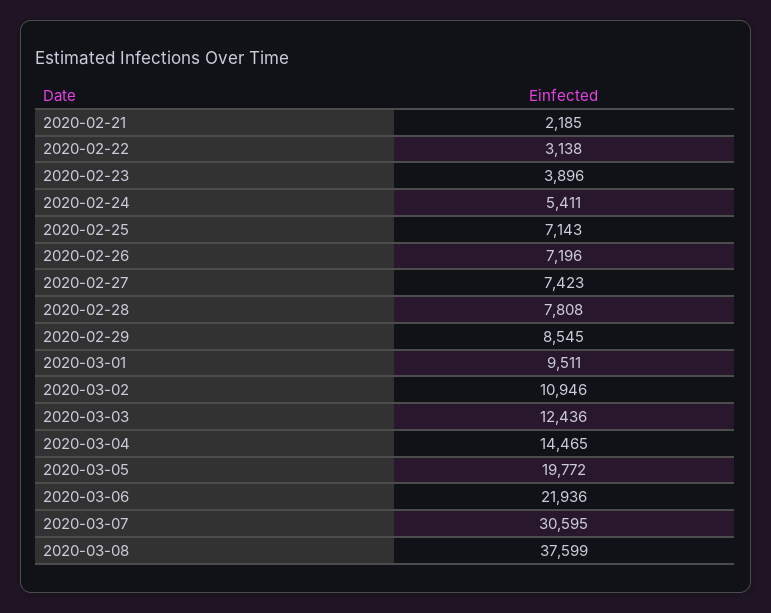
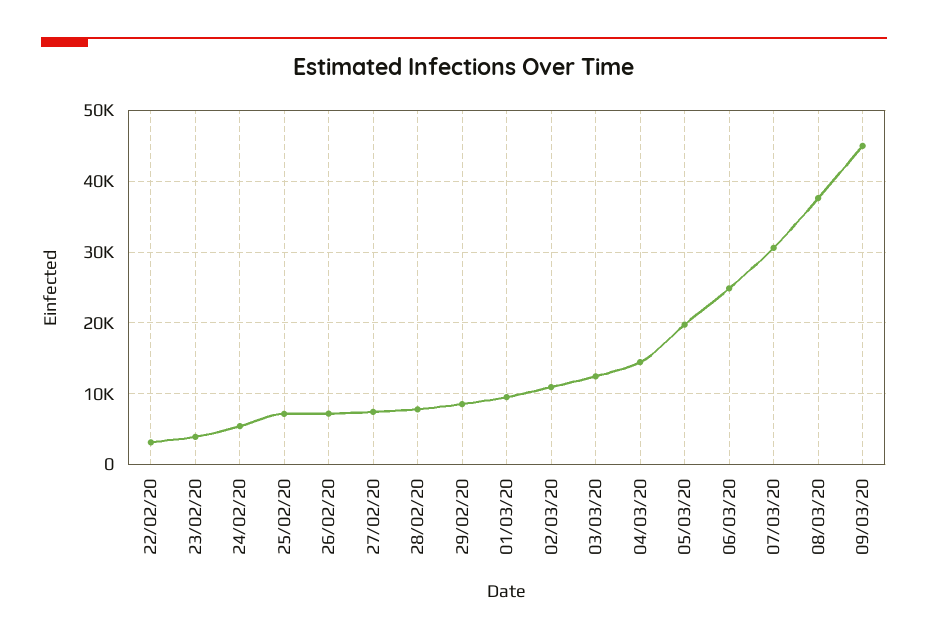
2020-02-21: 2185 -> none
2020-03-06: 21936 -> 25000
09/03/20: none -> 45000

